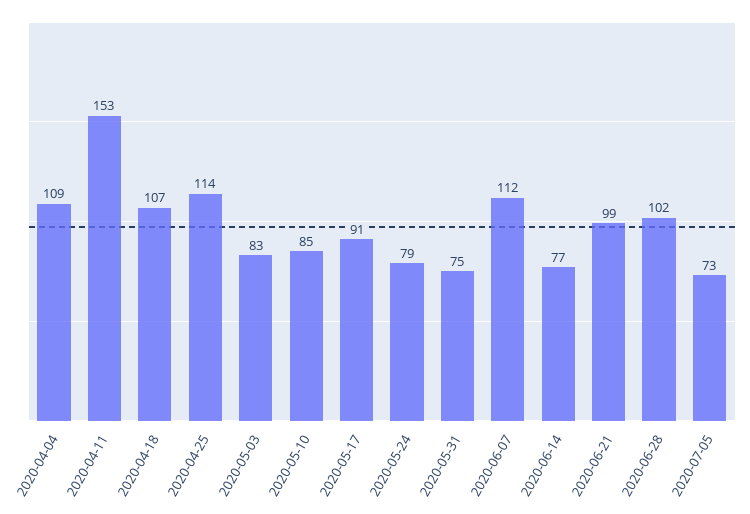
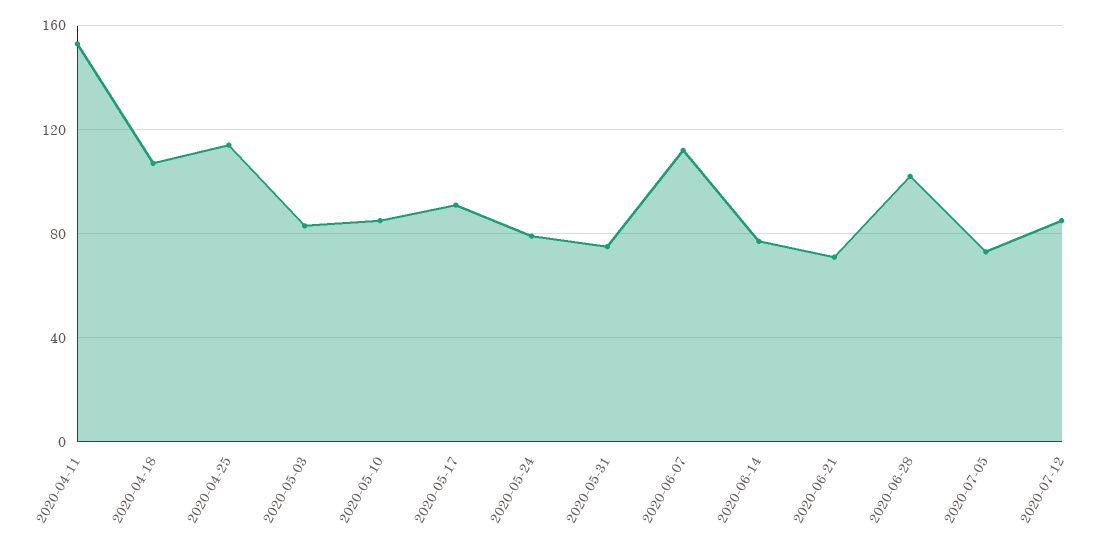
2020-04-04: 109 -> none
2020-06-21: 99 -> 70
2020-07-12: none -> 85

